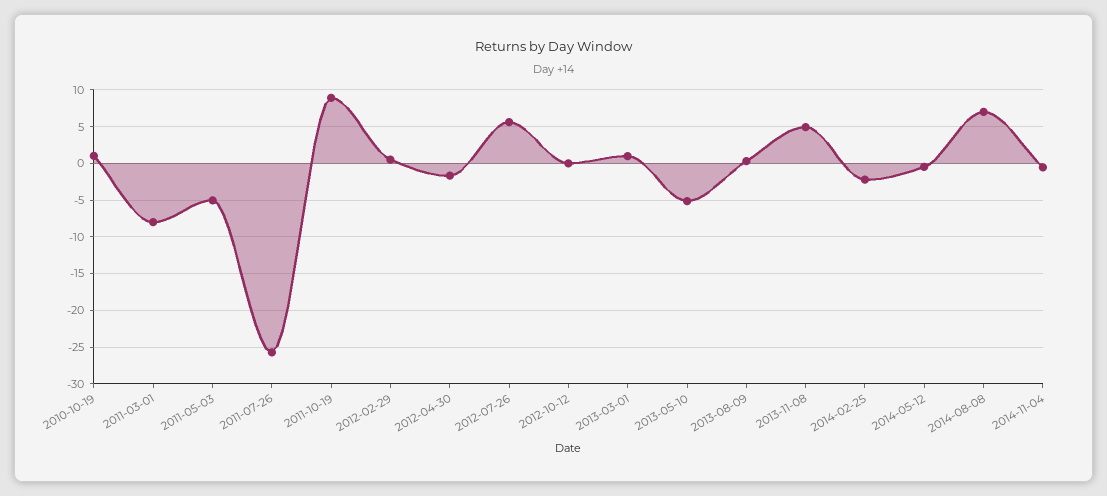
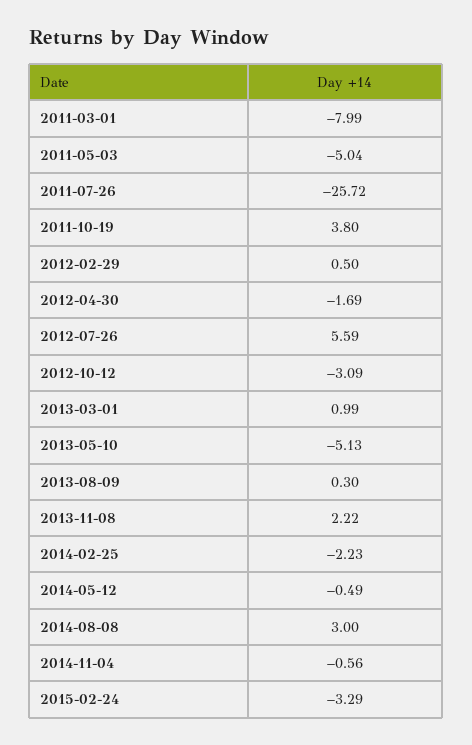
2010-10-19: 1 -> none
2011-10-19: 9 -> 3.8
2012-10-12: 0 -> -3.09
2013-11-08: 5 -> 2.22
2014-08-08: 7 -> 3
2015-02-24: none -> -3.29

